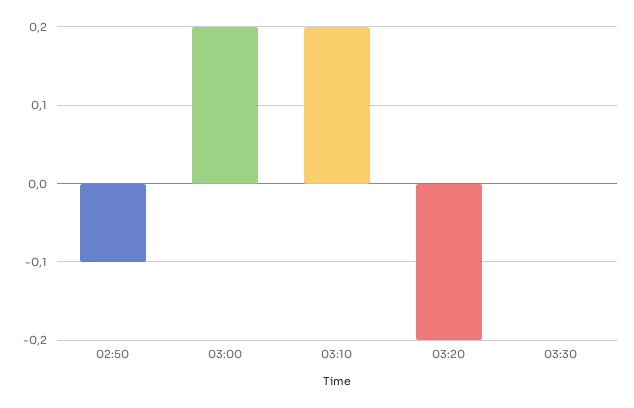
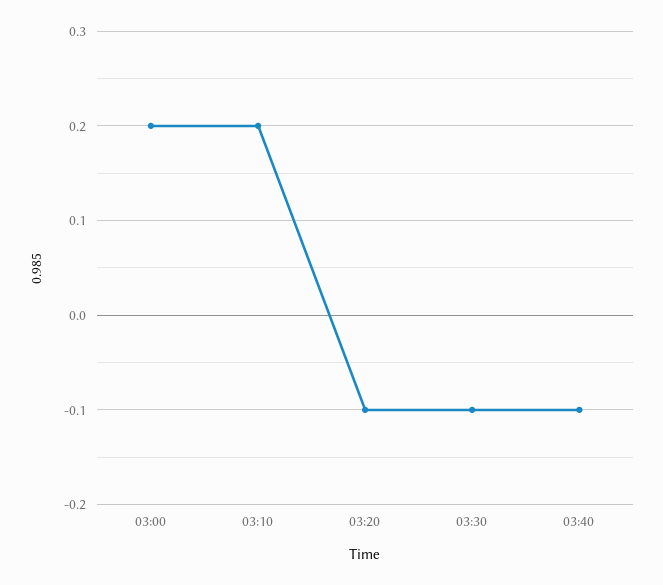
02:50: -0.1 -> none
03:20: -0.2 -> -0.1
03:30: 0 -> -0.1
03:40: none -> -0.1

